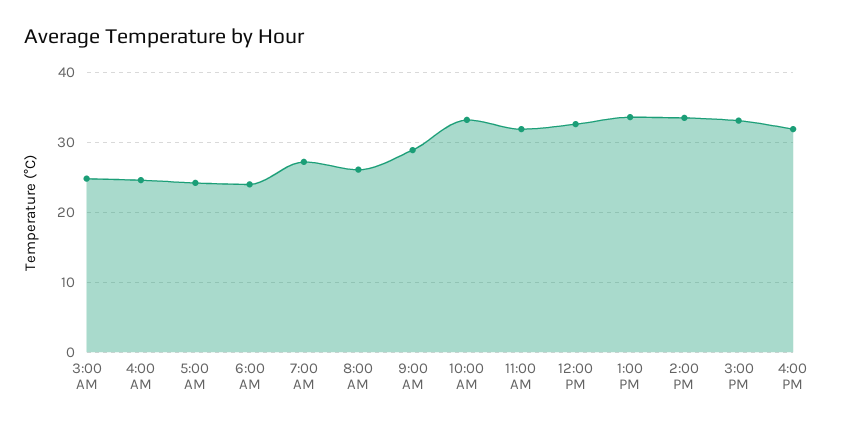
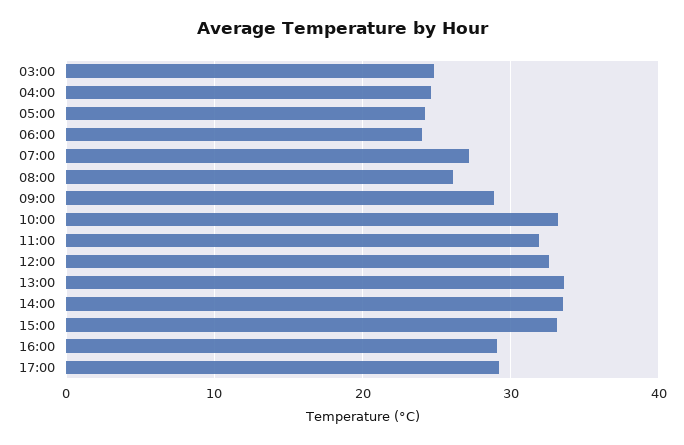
4:00 PM: 32 -> 29
17:00: none -> 29

